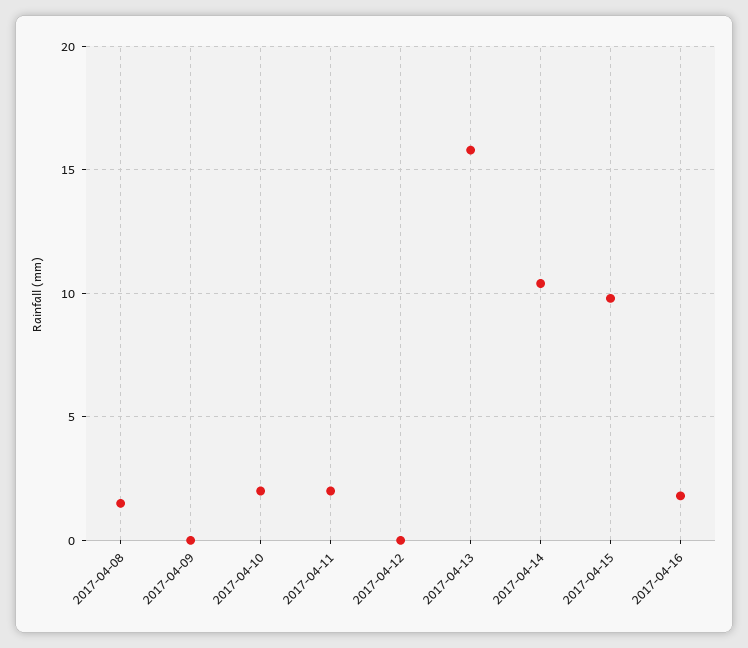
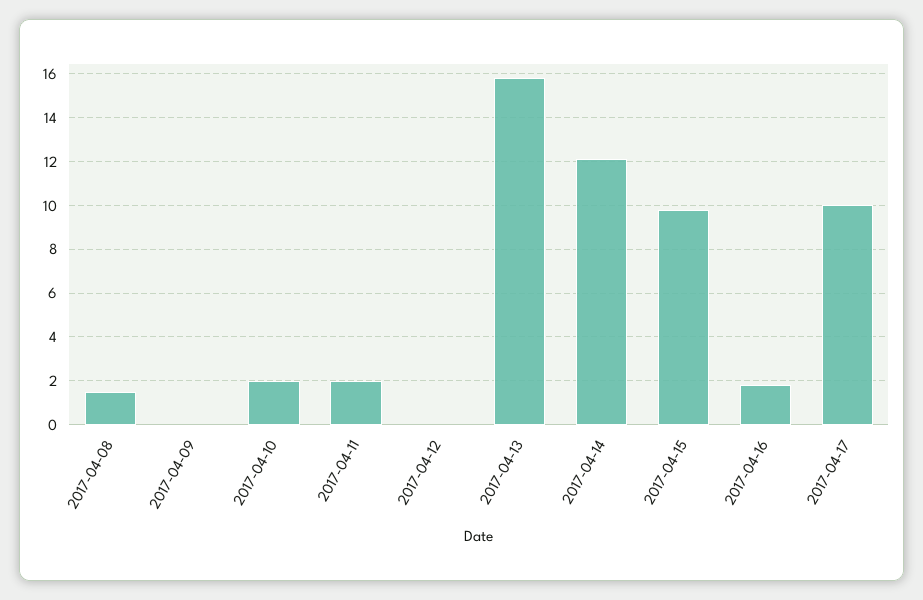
2017-04-14: 10.5 -> 12
2017-04-17: none -> 10

